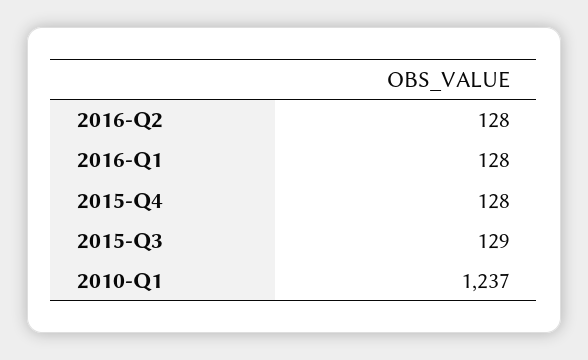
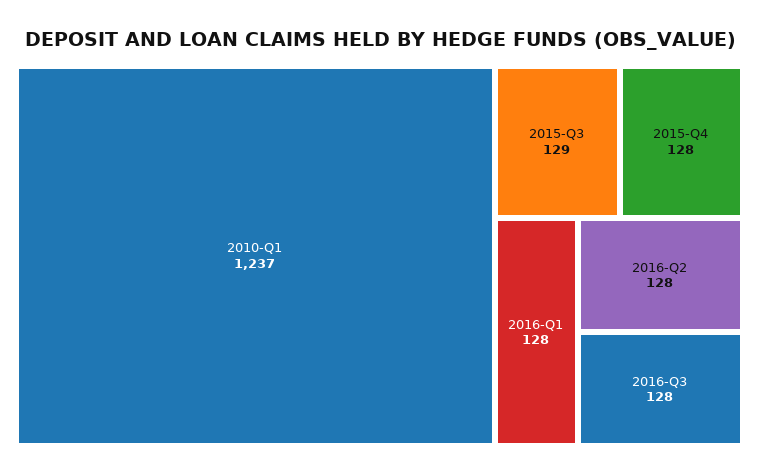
2016-Q3: none -> 128

